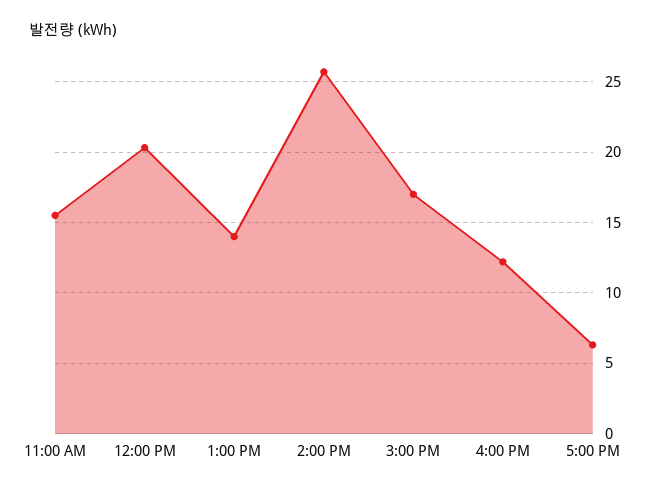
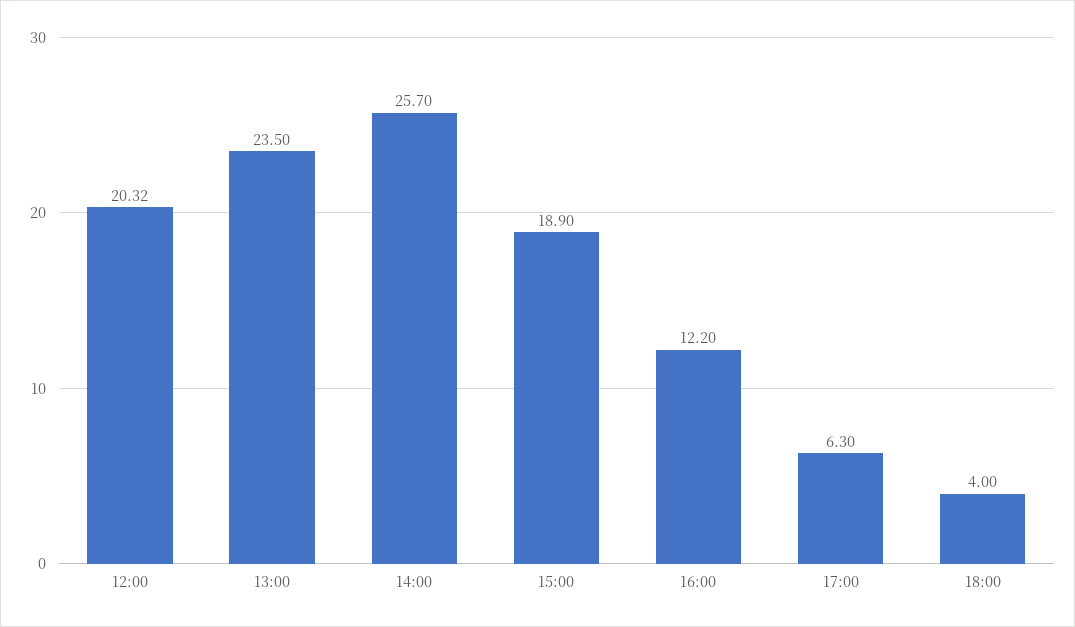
11:00 AM: 15.5 -> none
1:00 PM: 14 -> 23.5
3:00 PM: 17 -> 18.9
18:00: none -> 4

